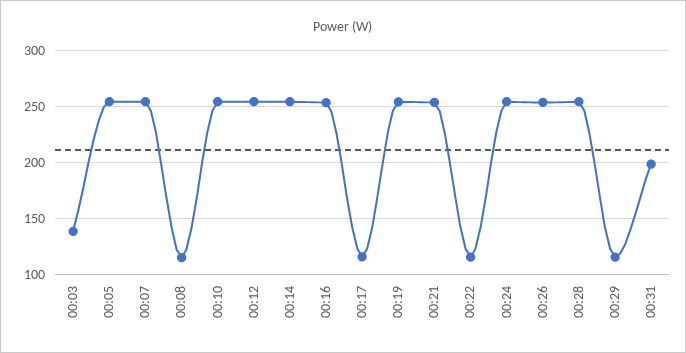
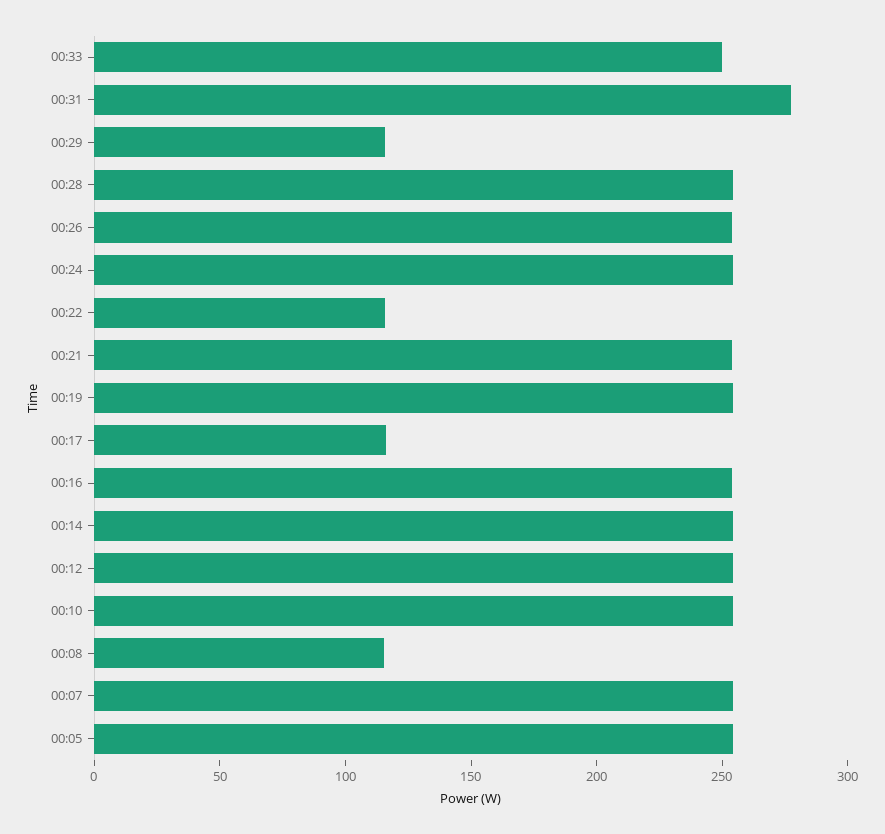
00:03: 140 -> none
00:31: 200 -> 280
00:33: none -> 250

